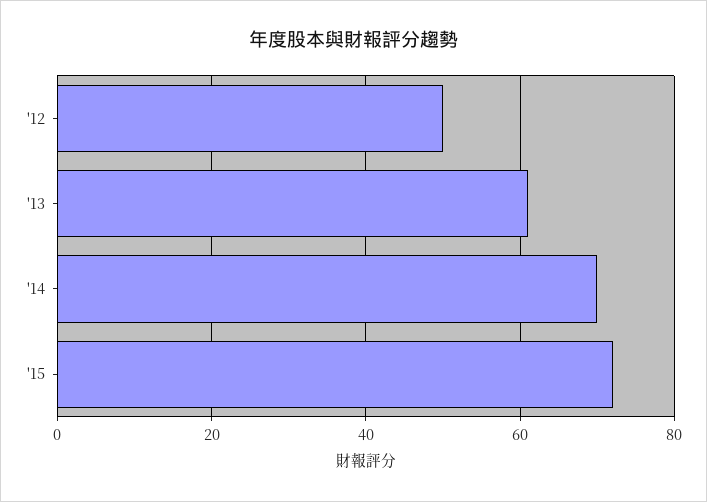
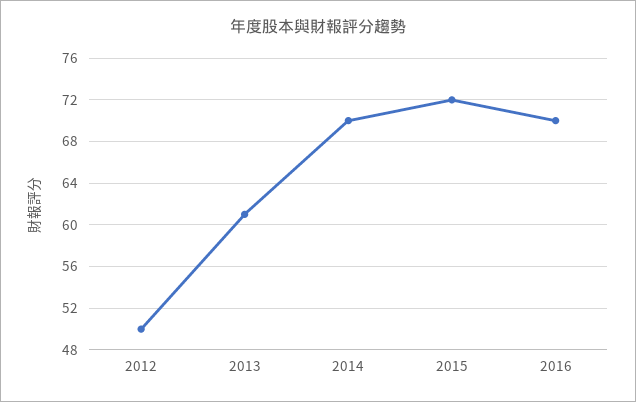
2016: none -> 70

